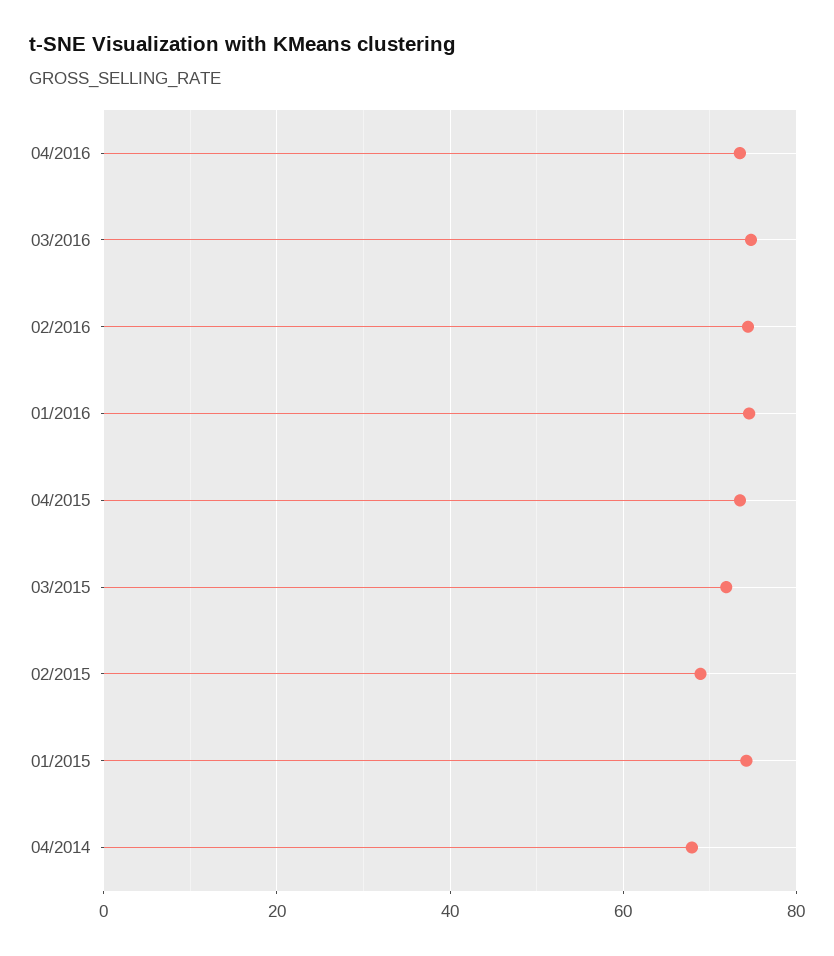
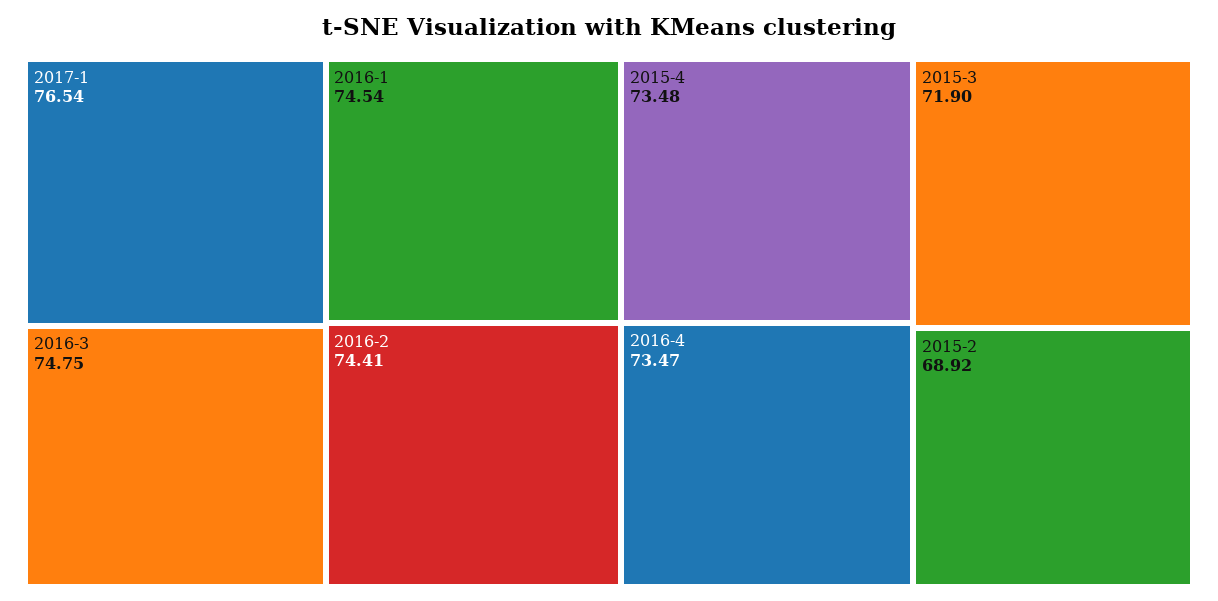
01/2015: 74 -> none
04/2014: 68 -> none
2017-1: none -> 76.54

